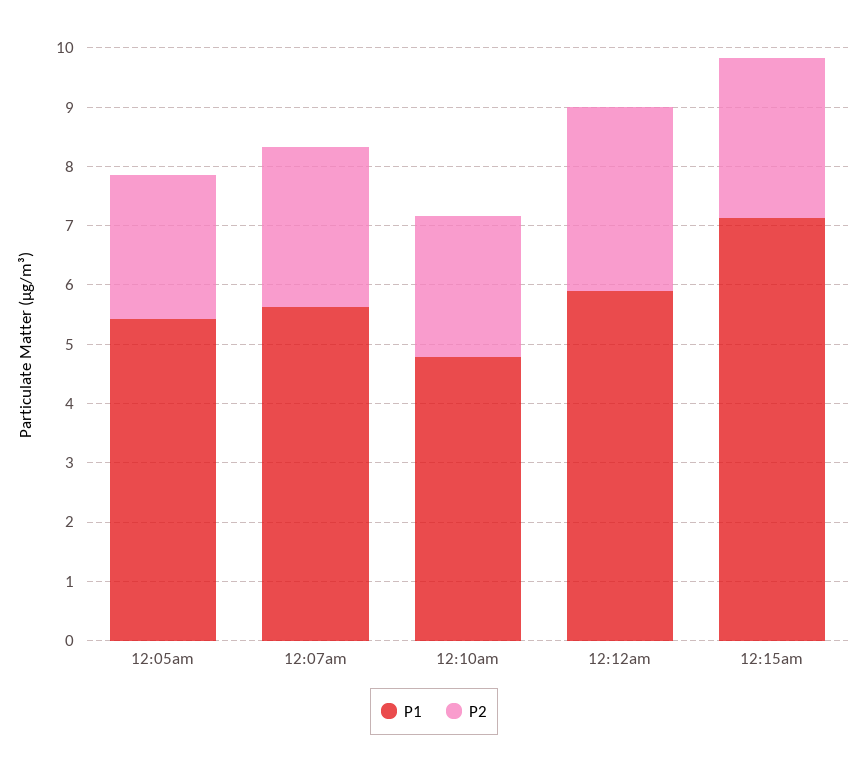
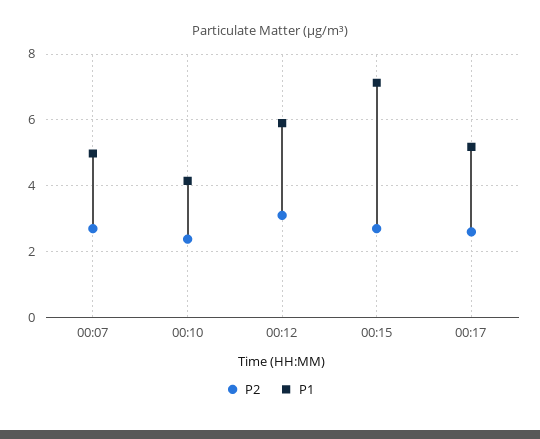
P1, 12:05am: 5.4 -> none
P2, 12:05am: 2.4 -> none
P1, 12:07am: 5.6 -> 5
P1, 12:10am: 4.8 -> 4.2
P2, 00:17: none -> 2.6
P1, 00:17: none -> 5.2

